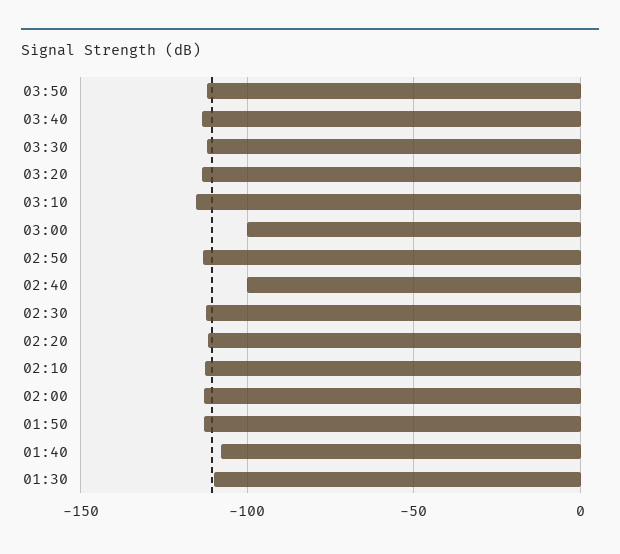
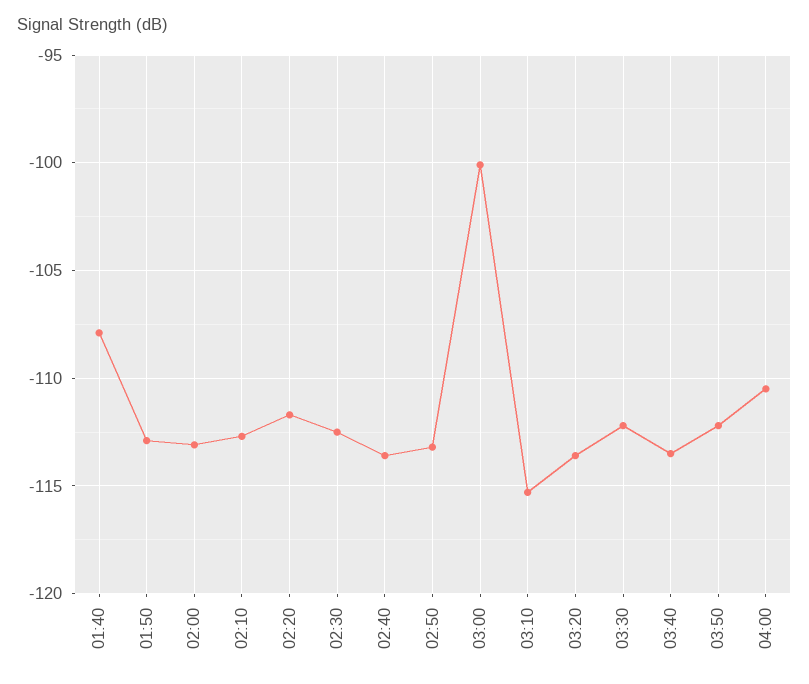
02:40: -100 -> -113.5
01:30: -110 -> none
04:00: none -> -110.5

